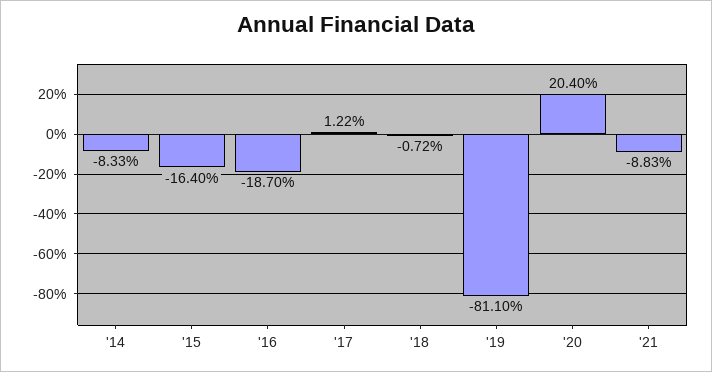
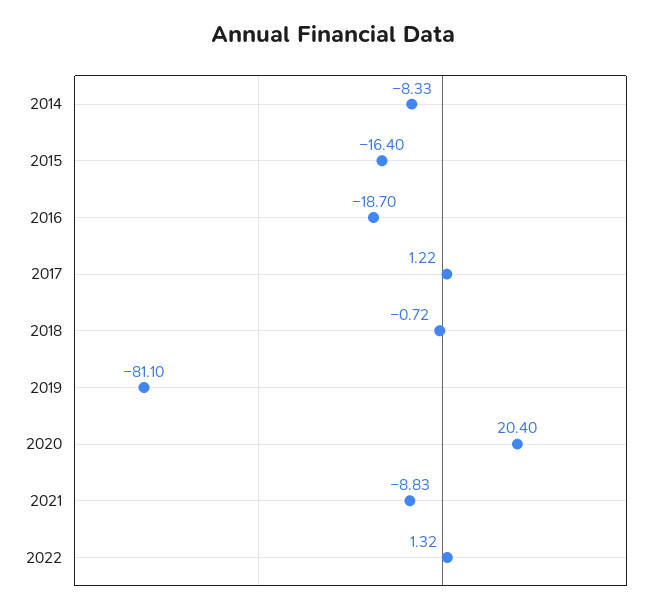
2022: none -> 1.32

